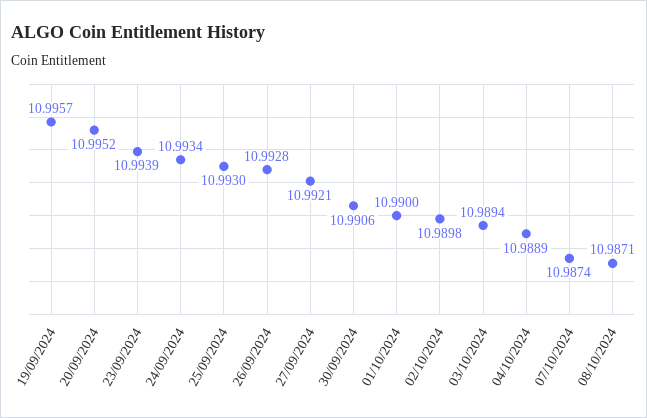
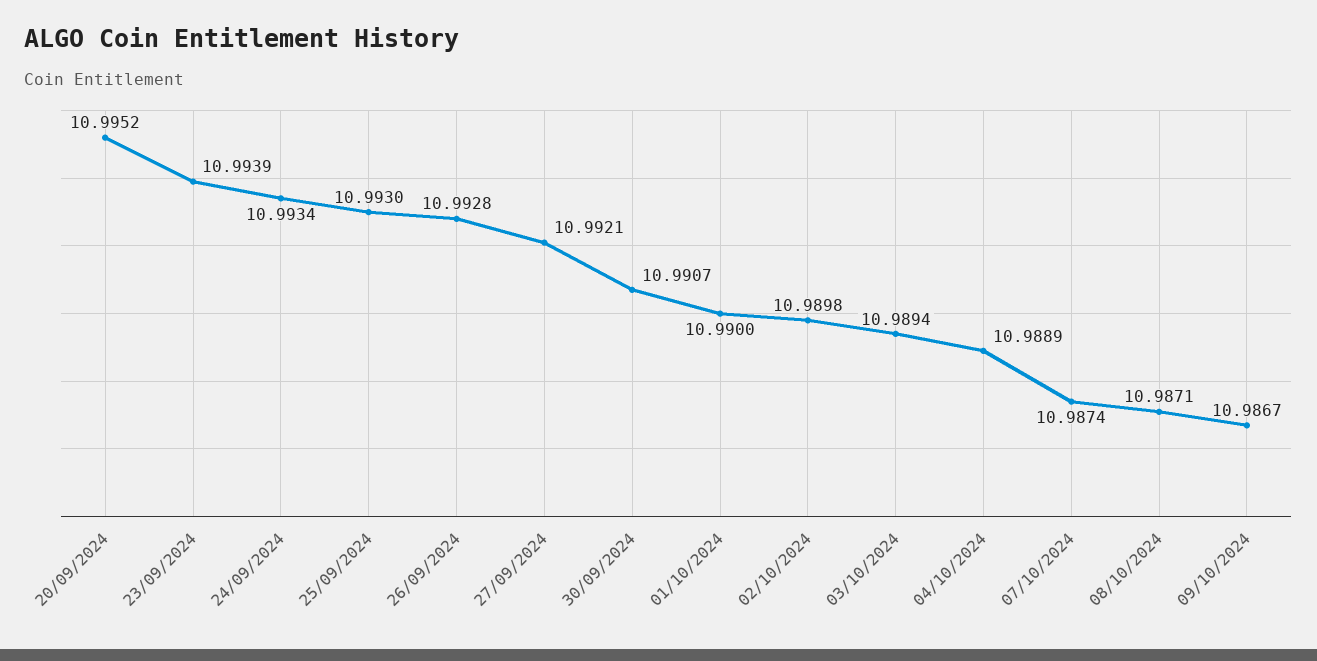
19/09/2024: 10.9957 -> none
30/09/2024: 10.9906 -> 10.9907
09/10/2024: none -> 10.9867

